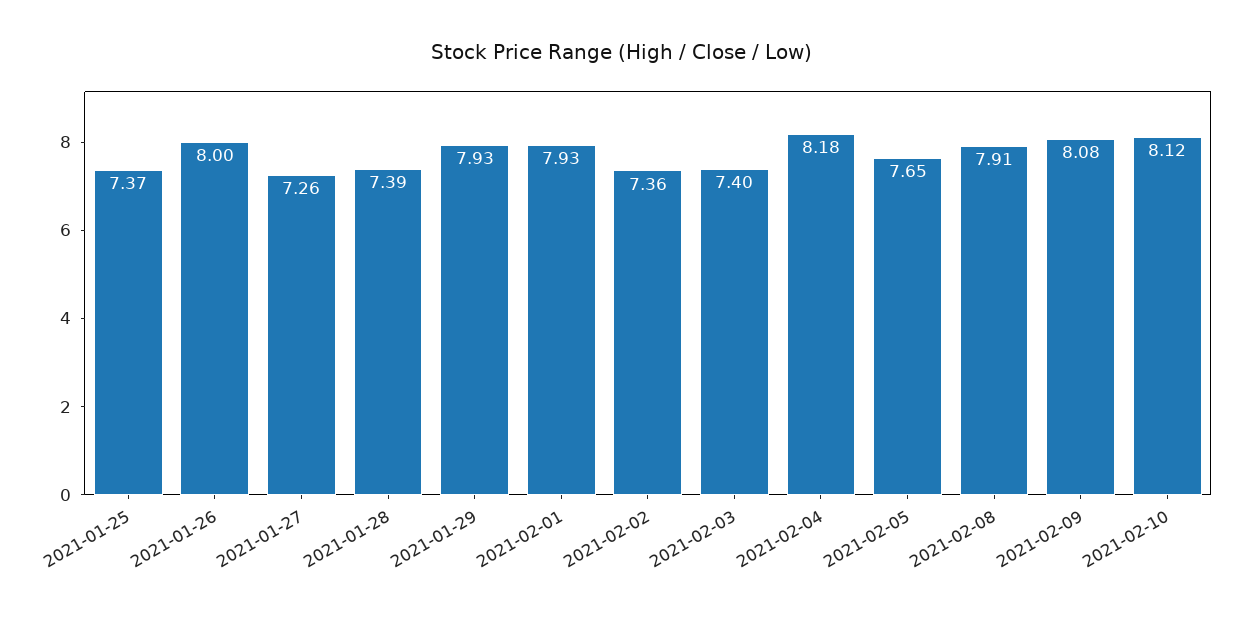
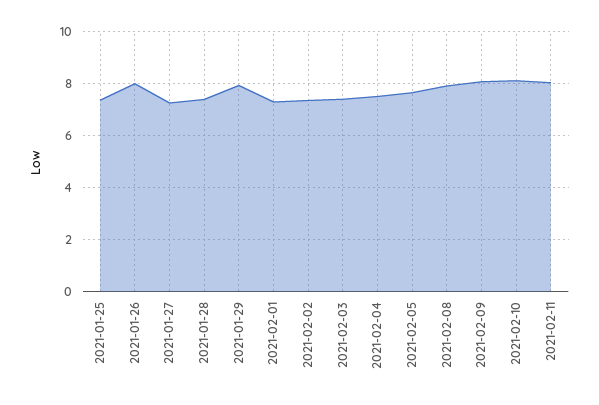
2021-02-01: 7.93 -> 7.25
2021-02-04: 8.18 -> 7.5
2021-02-11: none -> 8

